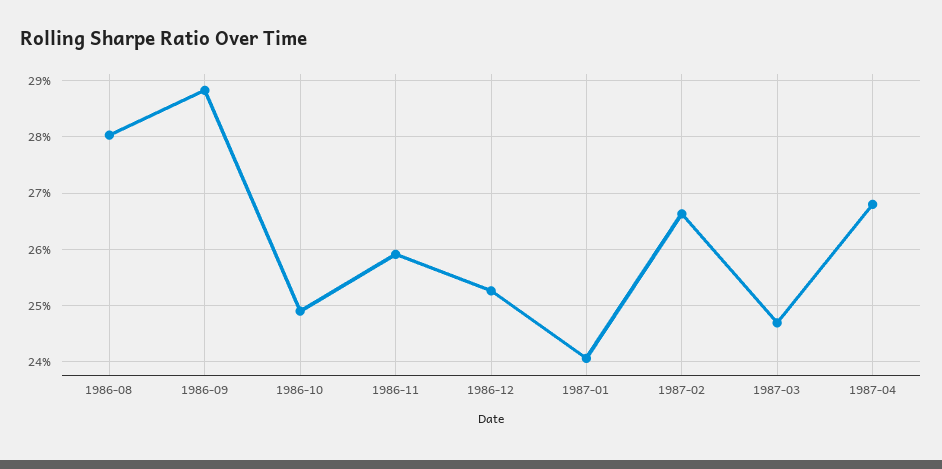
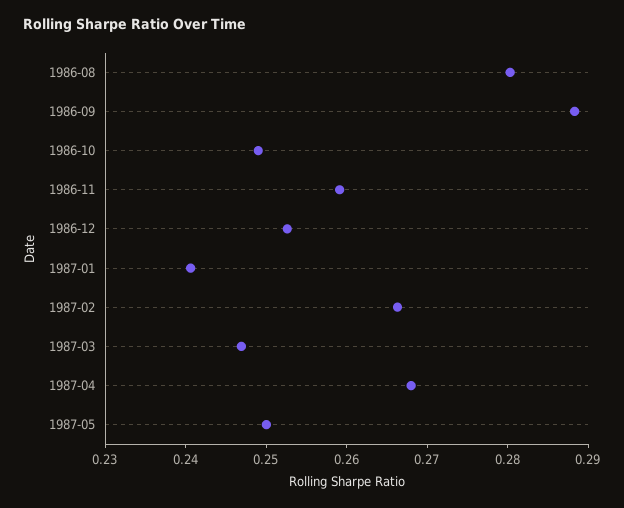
1987-05: none -> 0.25

